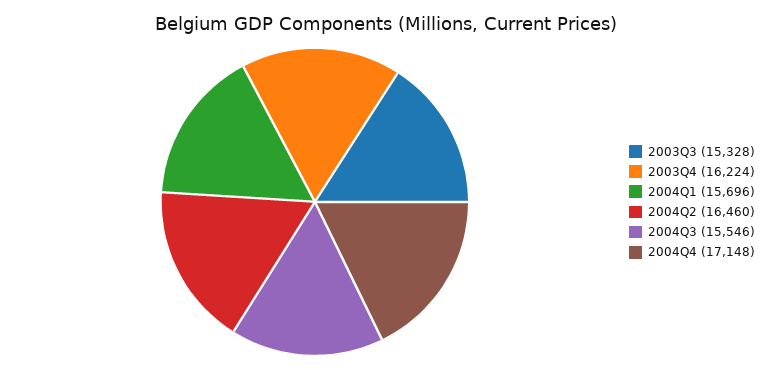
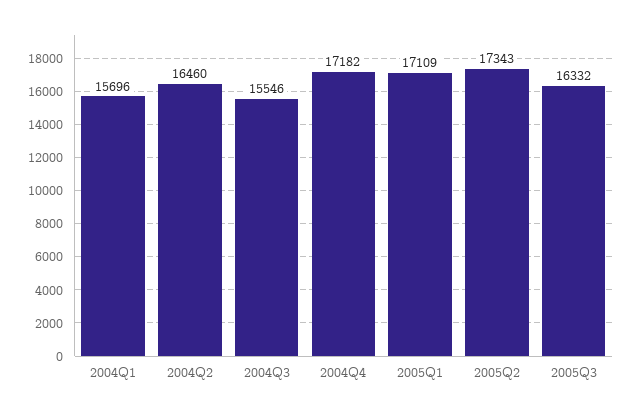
2003Q3: 15328 -> none
2003Q4: 16224 -> none
2004Q4: 17148 -> 17182
2005Q1: none -> 17109
2005Q2: none -> 17343
2005Q3: none -> 16332

